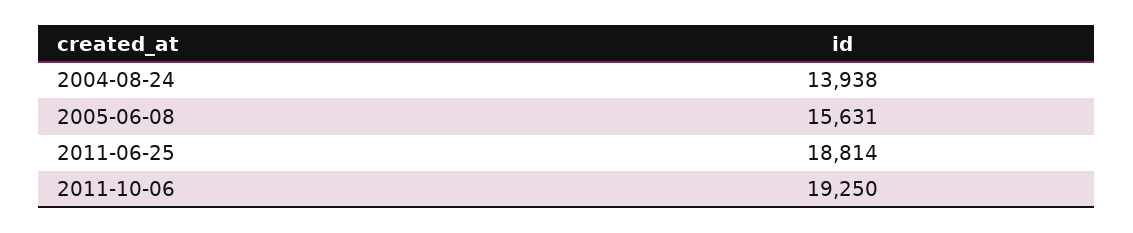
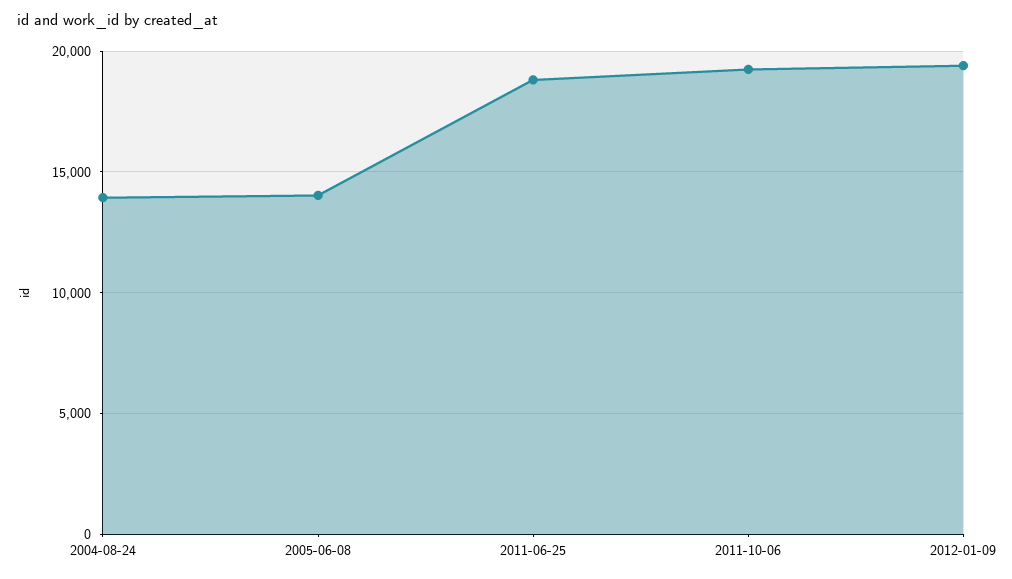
2005-06-08: 15631 -> 14000
2012-01-09: none -> 19500

